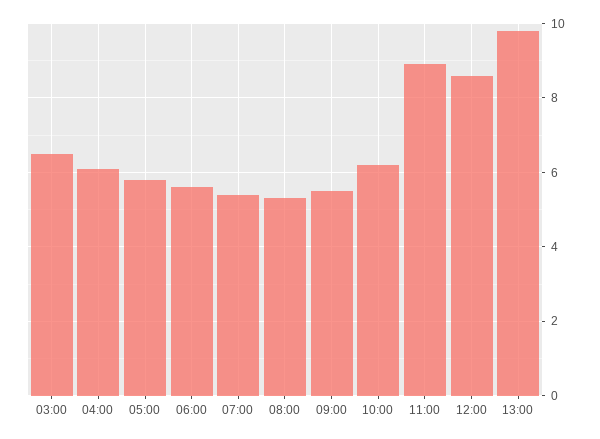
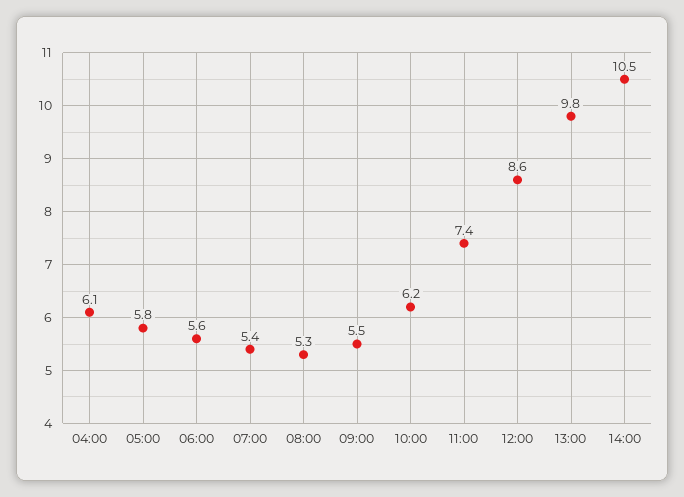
03:00: 6.5 -> none
11:00: 9 -> 7.4
14:00: none -> 10.5

